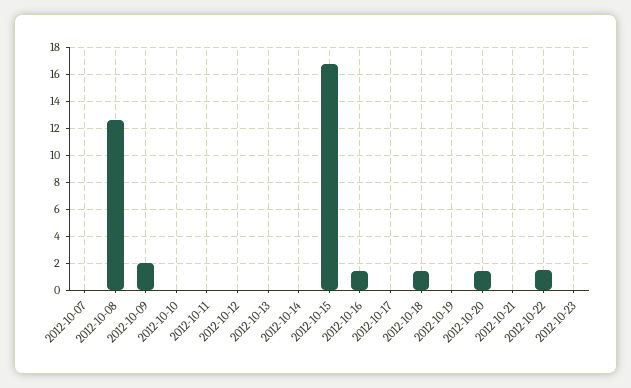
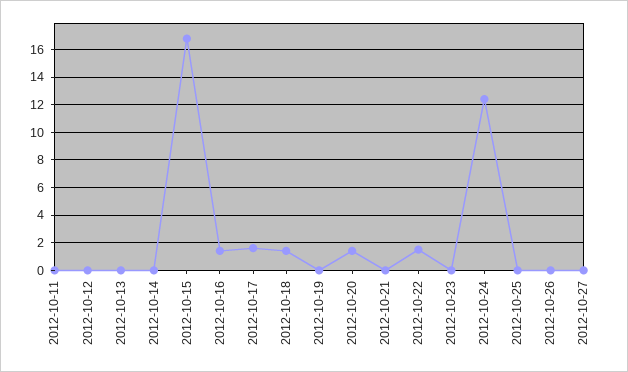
2012-10-07: 0 -> none
2012-10-08: 12.5 -> none
2012-10-09: 2 -> none
2012-10-10: 0 -> none
2012-10-17: 0 -> 1.5
2012-10-24: none -> 12.5
2012-10-25: none -> 0
2012-10-26: none -> 0
2012-10-27: none -> 0

